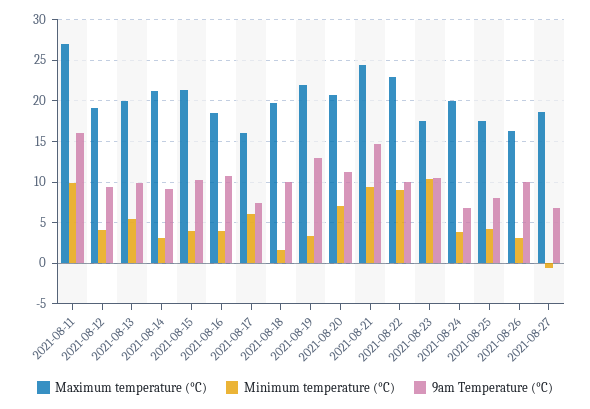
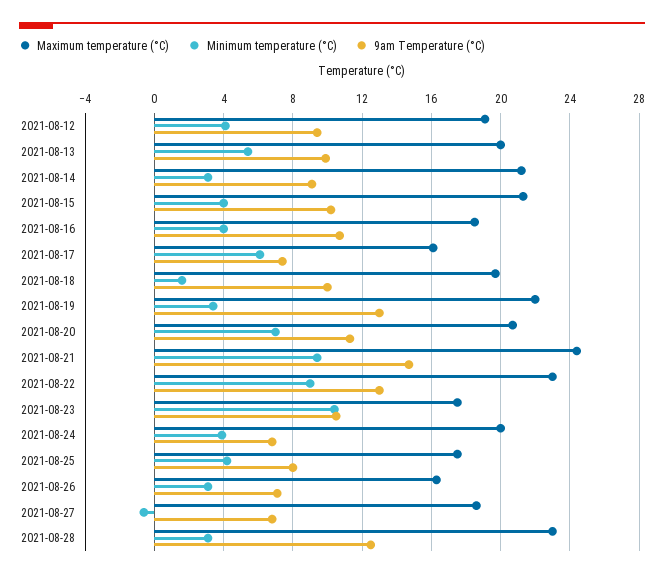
Maximum temperature (°C), 2021-08-11: 27 -> none
Minimum temperature (°C), 2021-08-11: 10 -> none
9am Temperature (°C), 2021-08-11: 16 -> none
9am Temperature (°C), 2021-08-22: 10 -> 13
9am Temperature (°C), 2021-08-26: 10 -> 7
Maximum temperature (°C), 2021-08-28: none -> 23
Minimum temperature (°C), 2021-08-28: none -> 3
9am Temperature (°C), 2021-08-28: none -> 12.5

